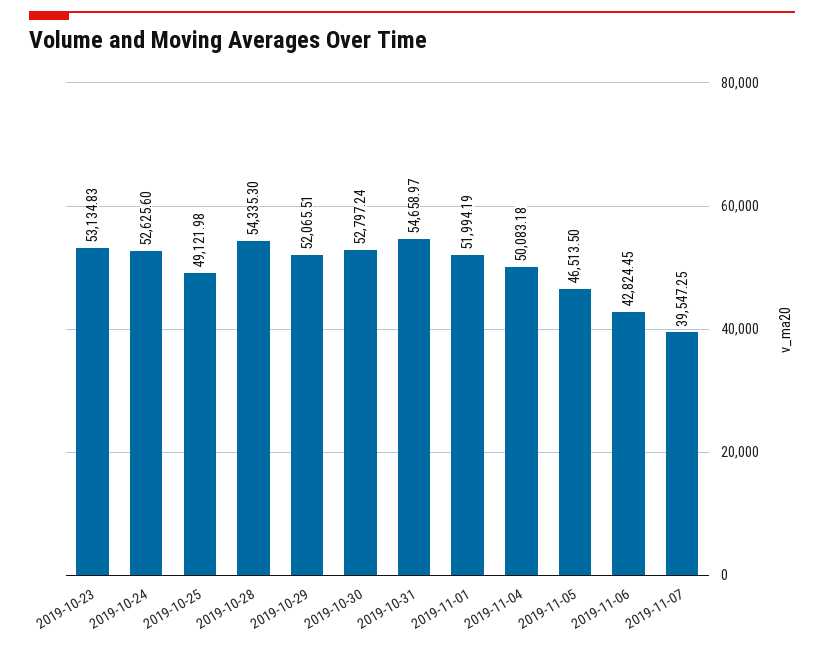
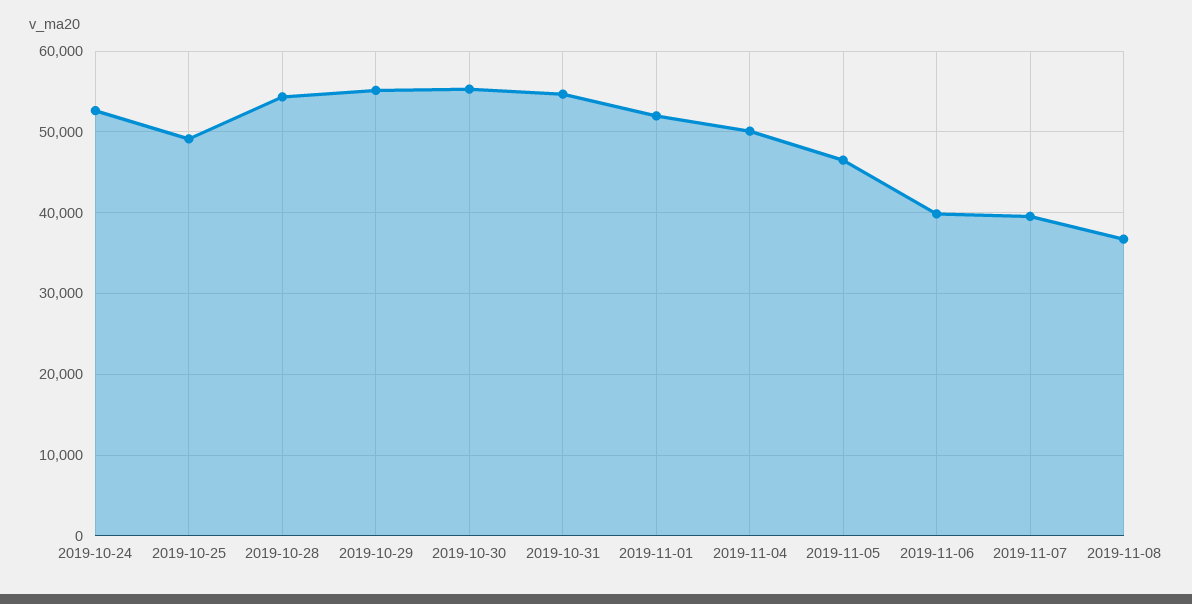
2019-10-23: 53134.83 -> none
2019-10-29: 52065.51 -> 55000
2019-10-30: 52797.24 -> 55000
2019-11-06: 42824.45 -> 40000
2019-11-08: none -> 37000

